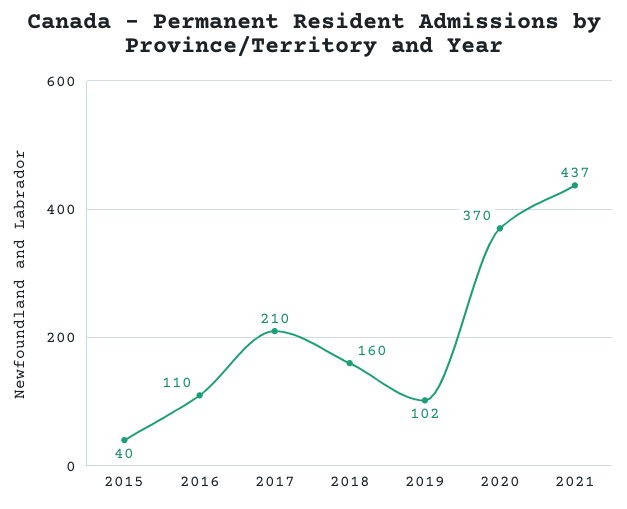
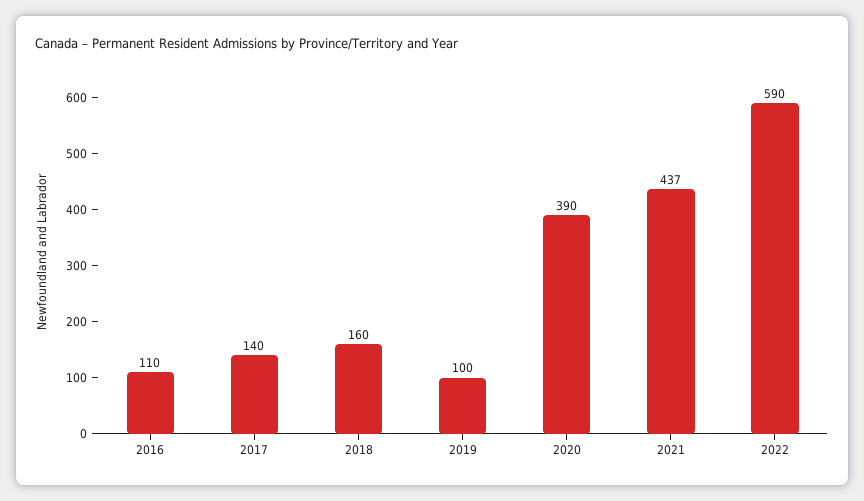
2015: 40 -> none
2017: 210 -> 140
2019: 102 -> 100
2020: 370 -> 390
2022: none -> 590

